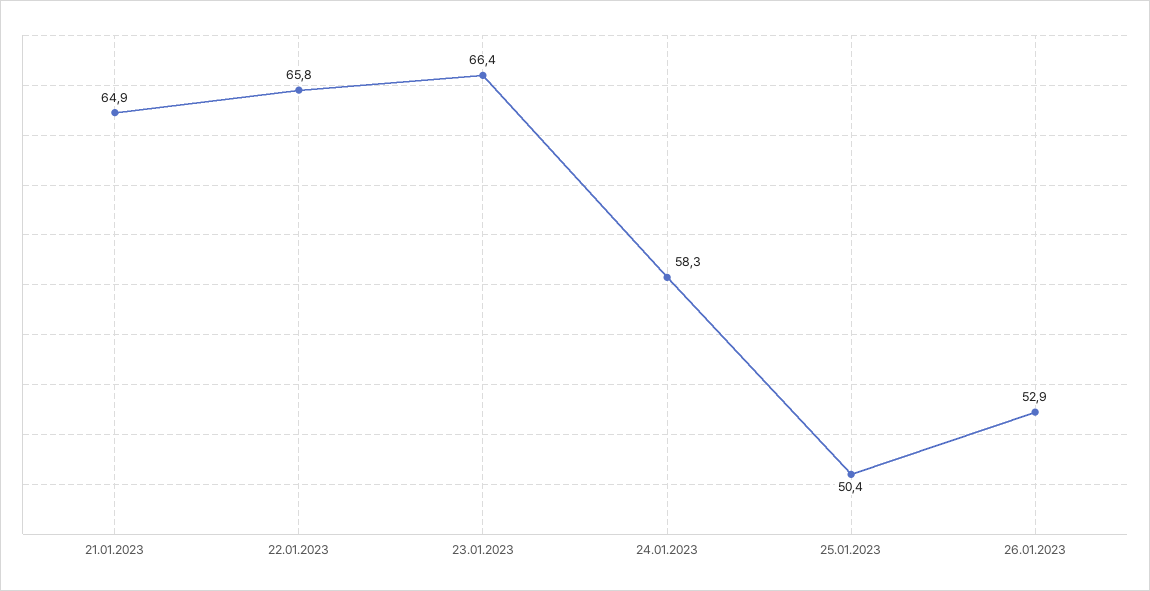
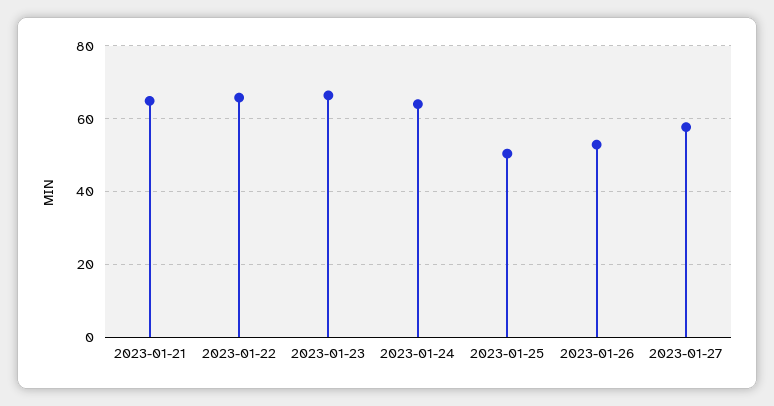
24.01.2023: 58.3 -> 64
2023-01-27: none -> 58

